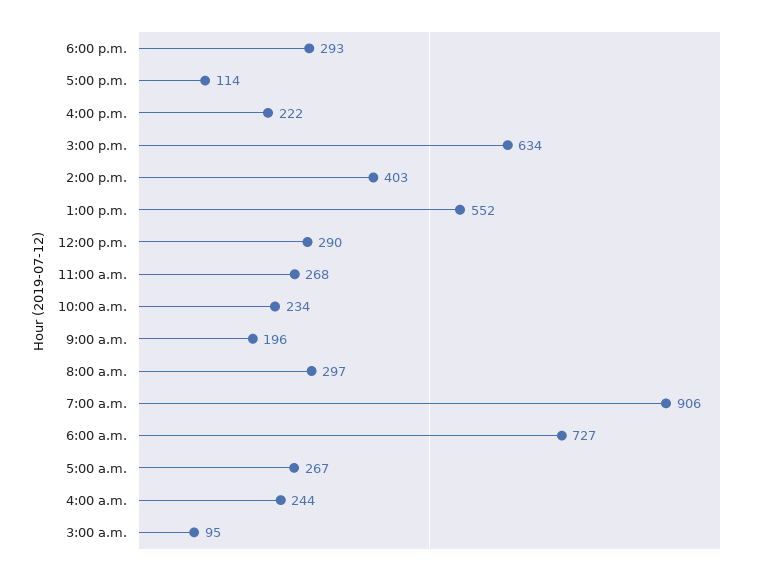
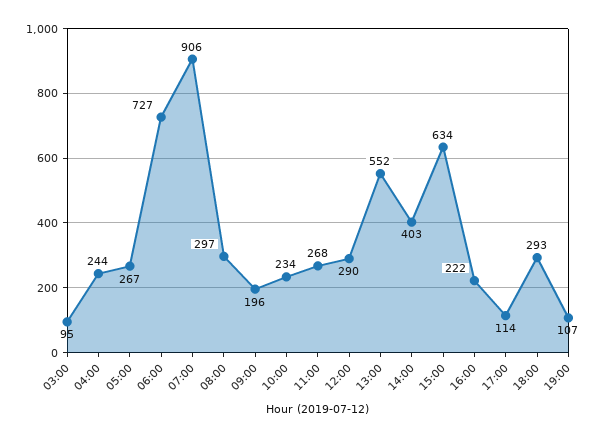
19:00: none -> 107

